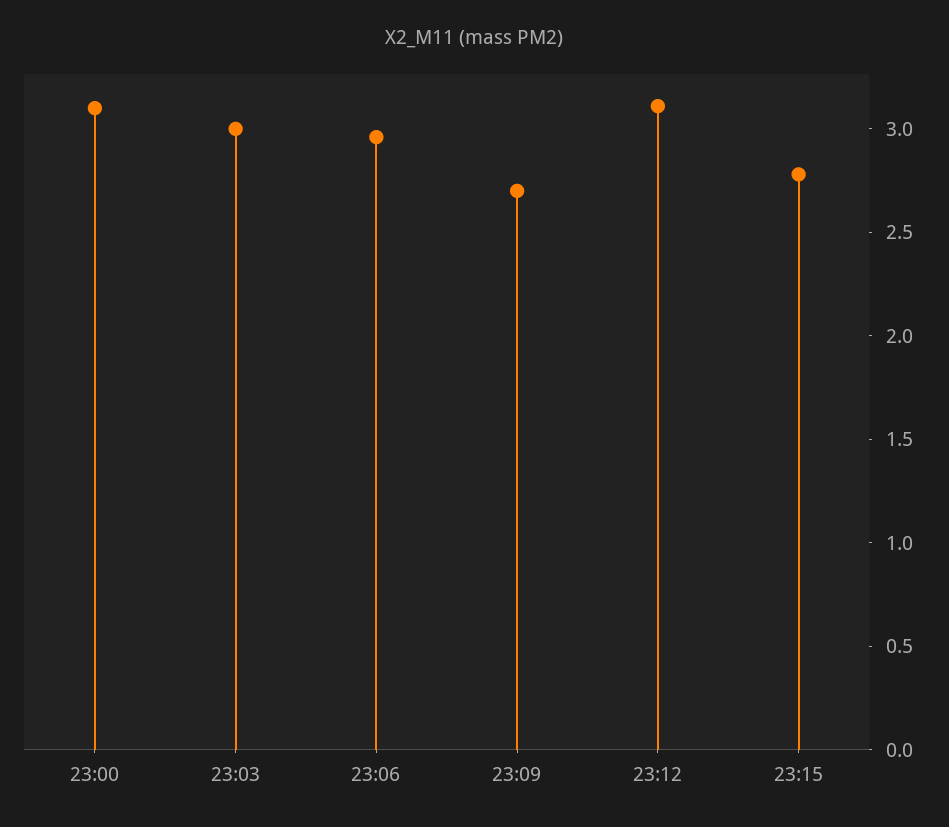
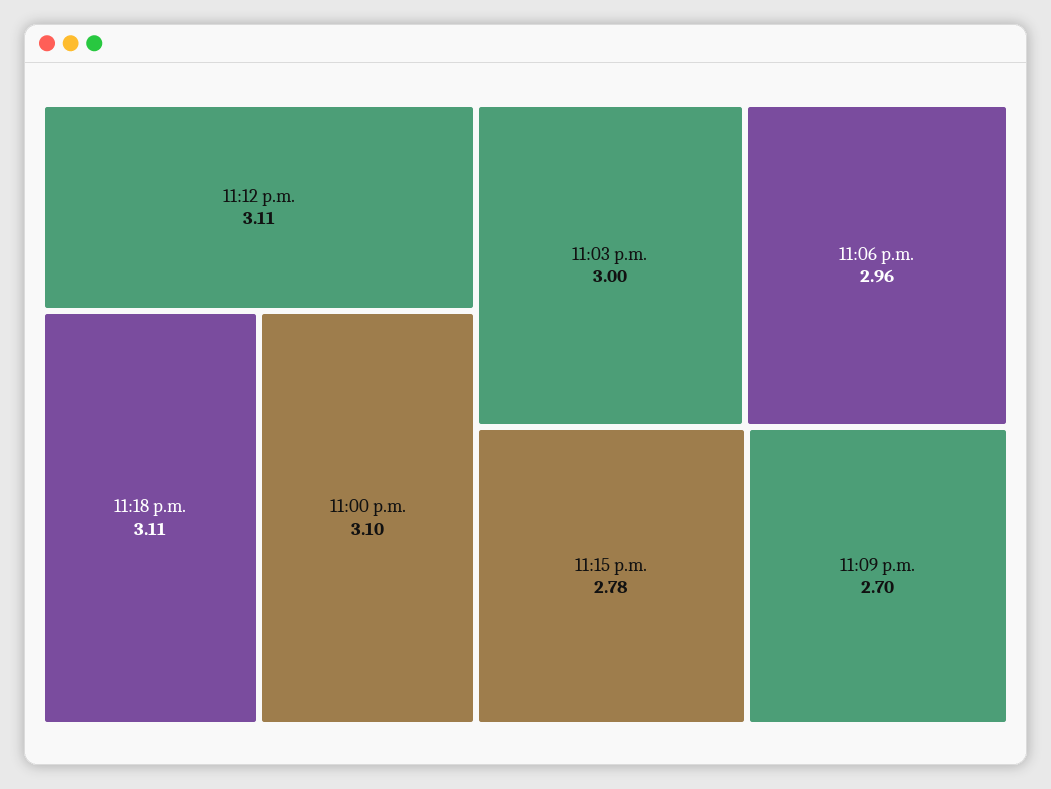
11:18 p.m.: none -> 3.11

